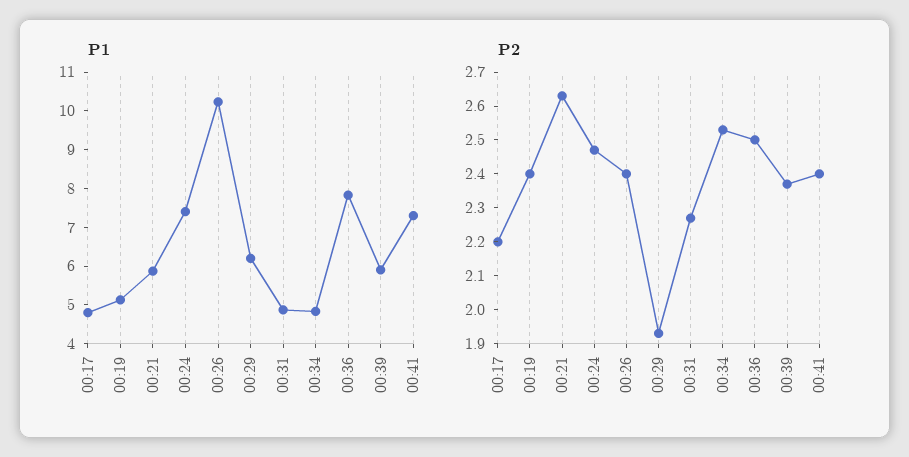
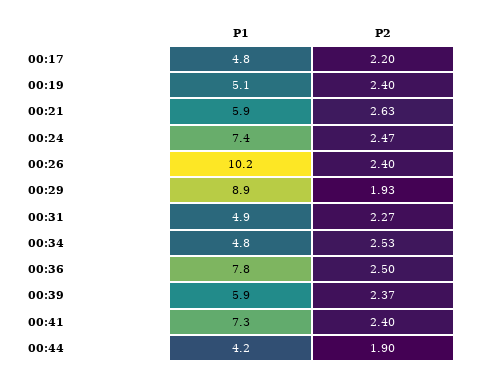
P1, 00:29: 6.25 -> 8.9
P1, 00:44: none -> 4.2
P2, 00:44: none -> 1.9

